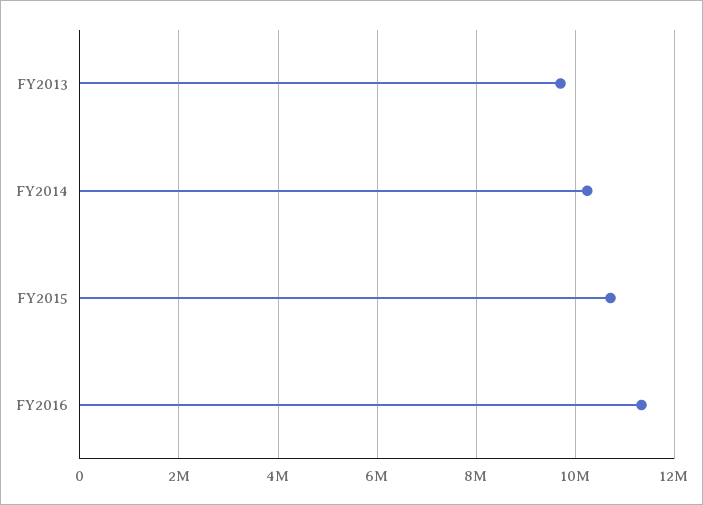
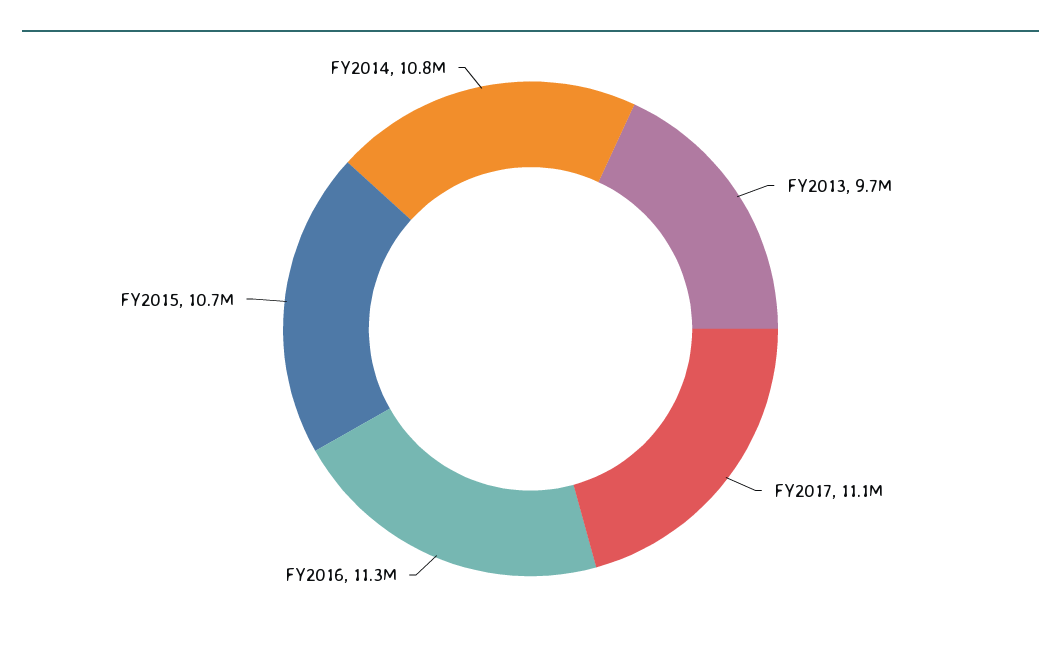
FY2014: 10200000 -> 10800000
FY2017: none -> 11100000

